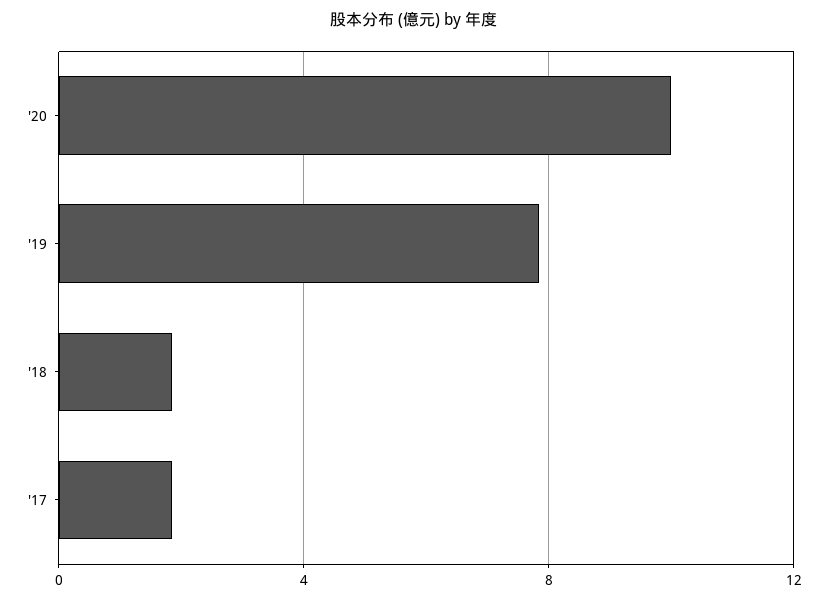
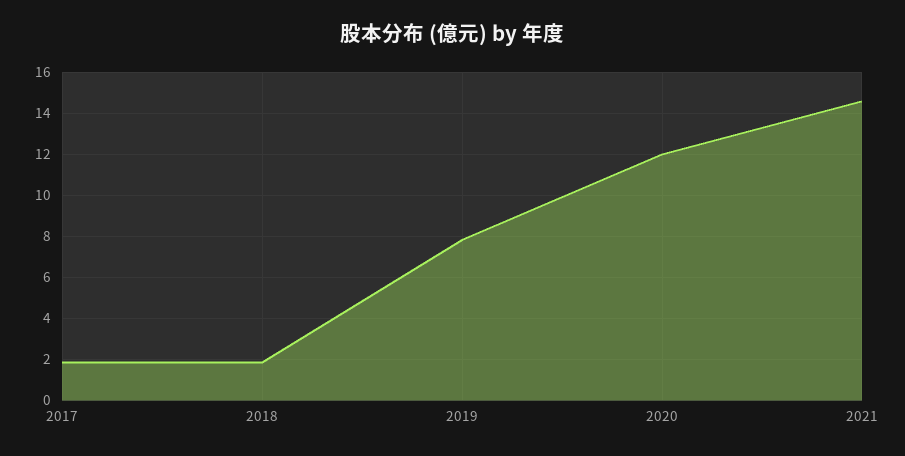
'20: 10 -> 12
2021: none -> 14.5

